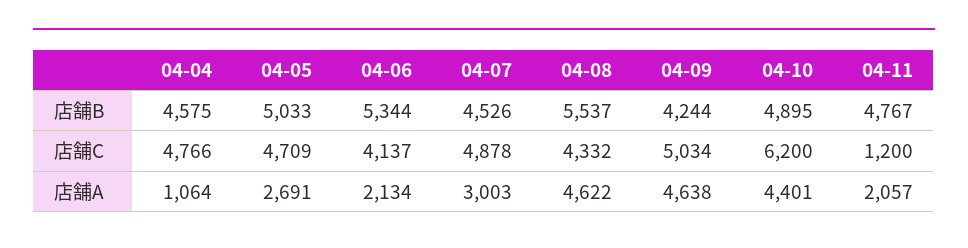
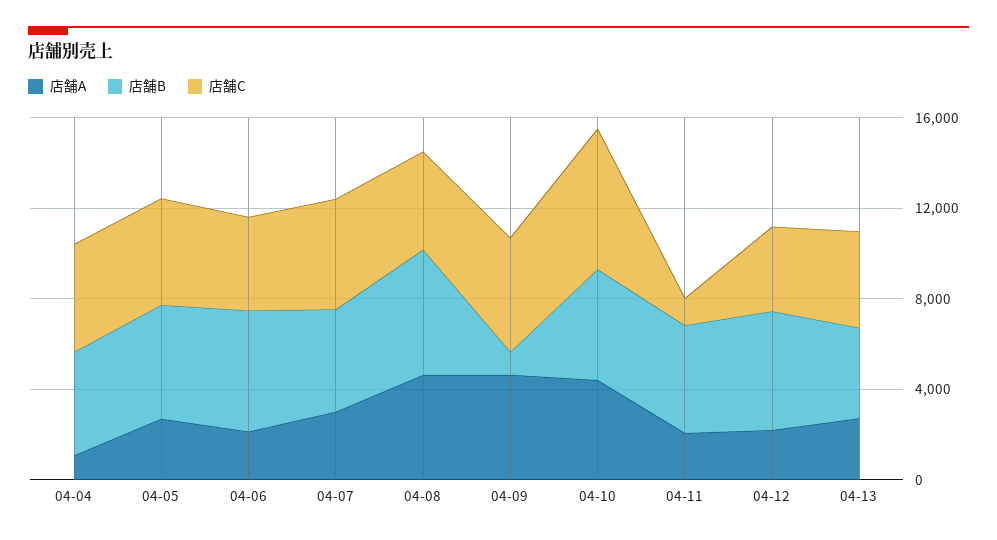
店舗B, 04-09: 4244 -> 1000
店舗A, 04-12: none -> 2000
店舗B, 04-12: none -> 5000
店舗C, 04-12: none -> 4000
店舗A, 04-13: none -> 3000
店舗B, 04-13: none -> 4000
店舗C, 04-13: none -> 4000

